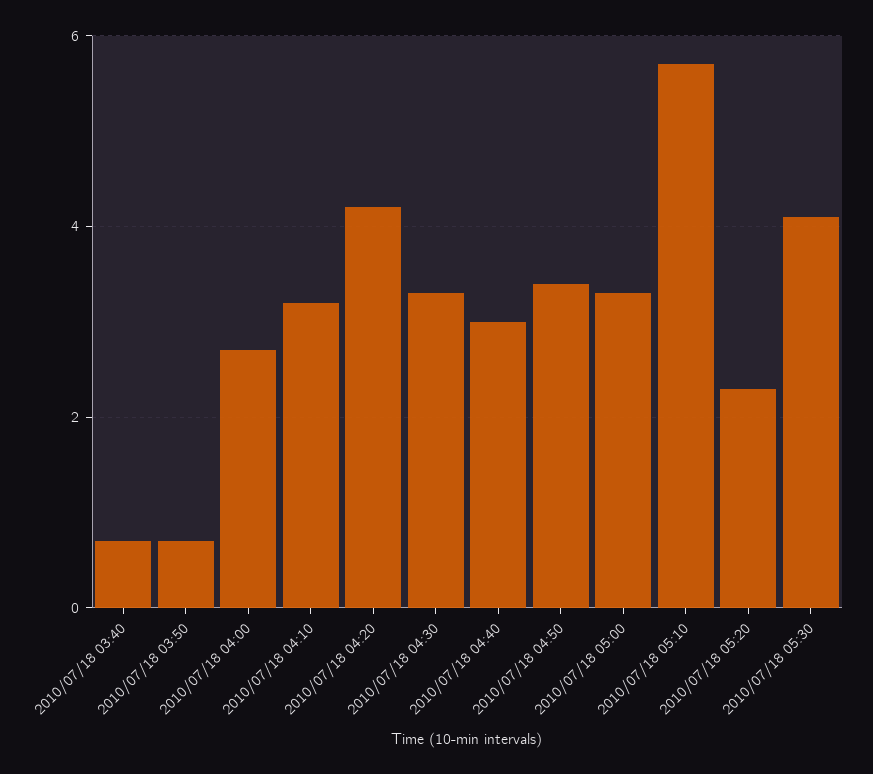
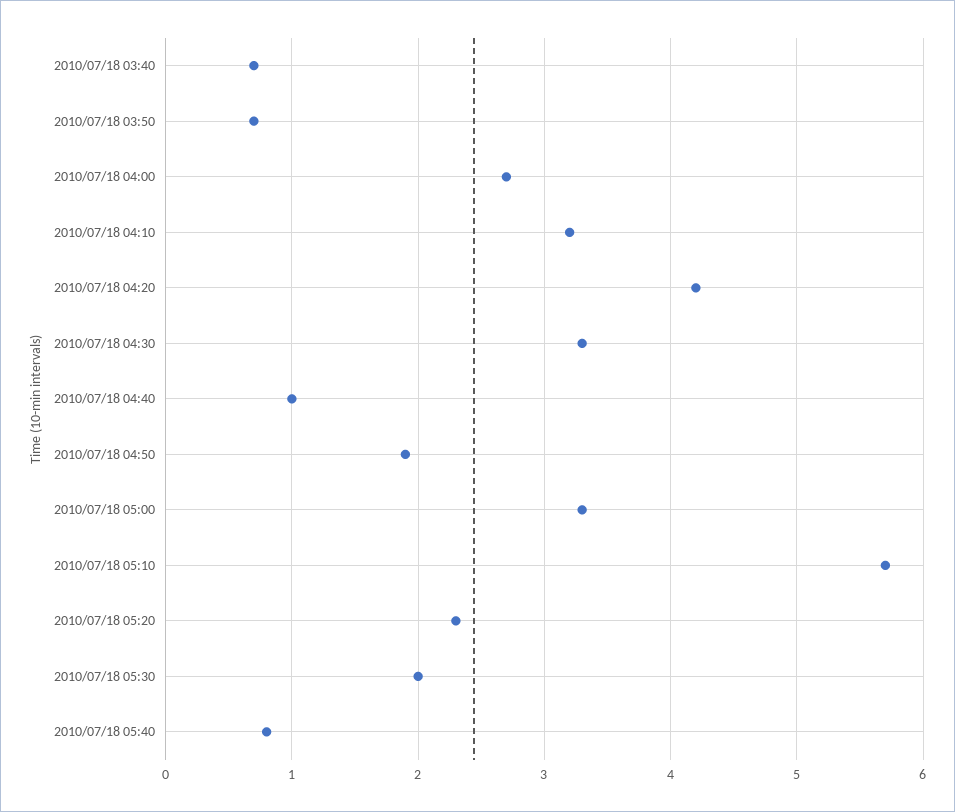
2010/07/18 04:40: 3 -> 1
2010/07/18 04:50: 3.5 -> 1.9
2010/07/18 05:30: 4 -> 2
2010/07/18 05:40: none -> 0.8

